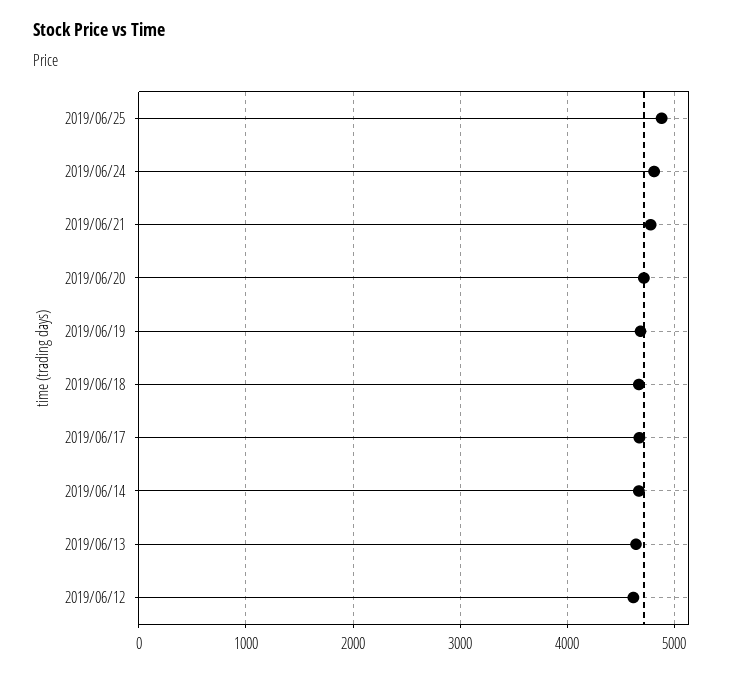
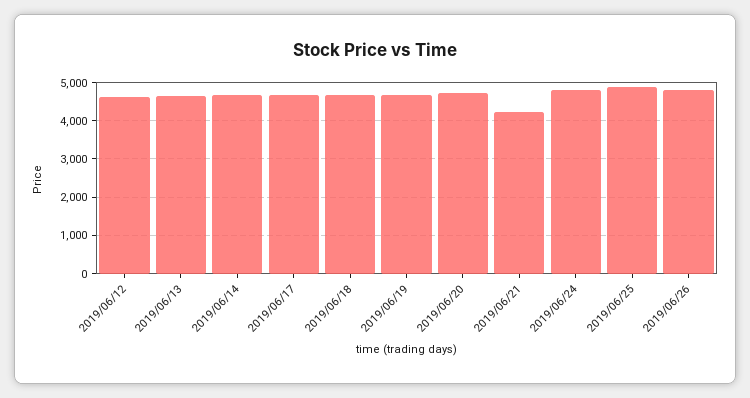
2019/06/21: 4800 -> 4200
2019/06/26: none -> 4800

